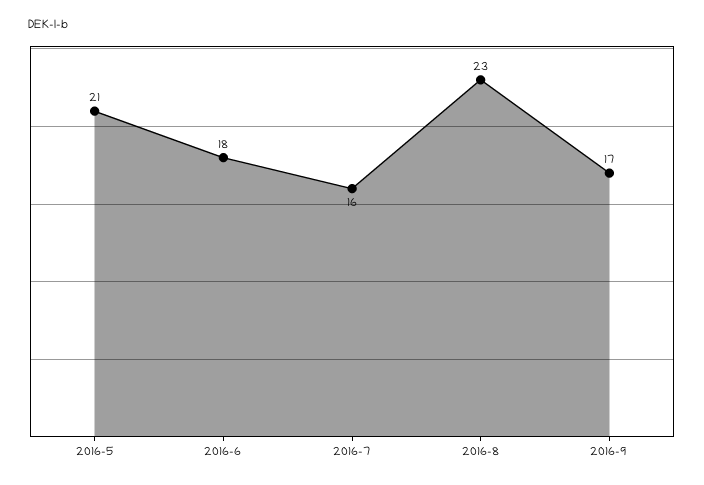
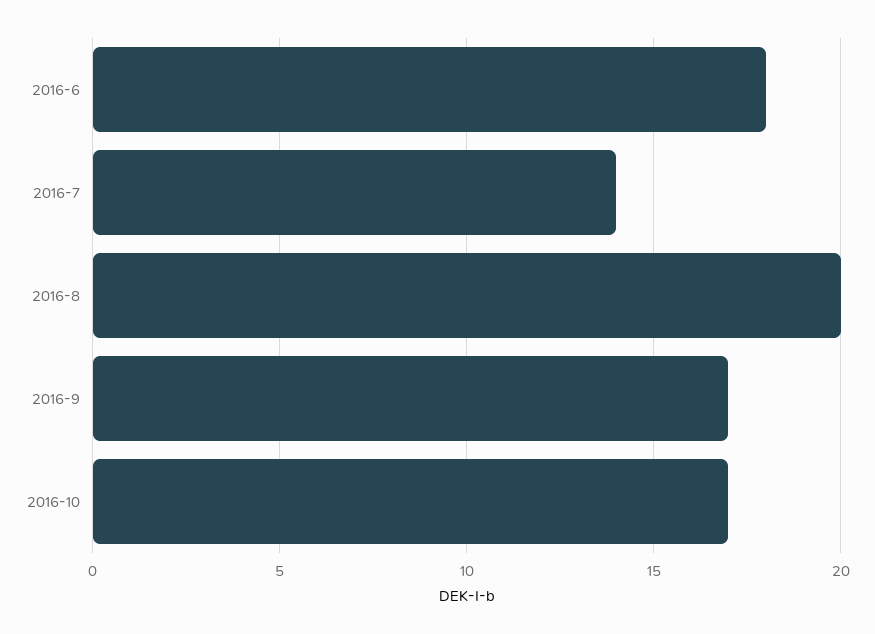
2016-5: 21 -> none
2016-7: 16 -> 14
2016-8: 23 -> 20
2016-10: none -> 17

